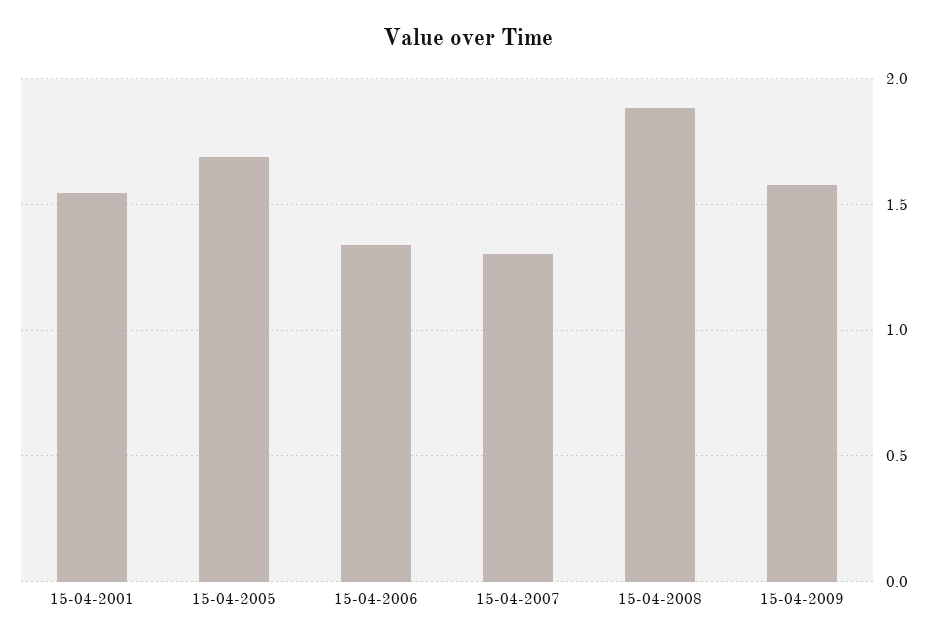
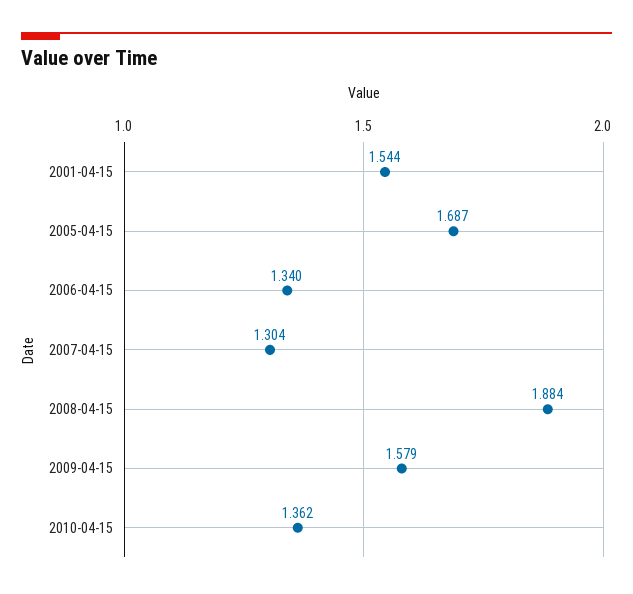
2010-04-15: none -> 1.362

